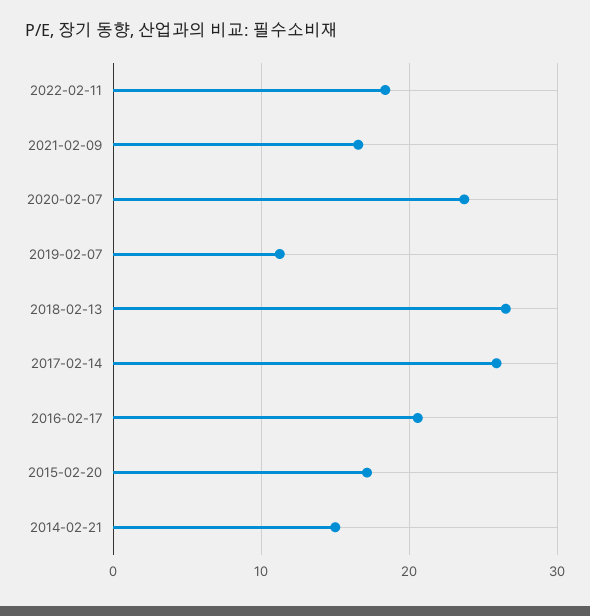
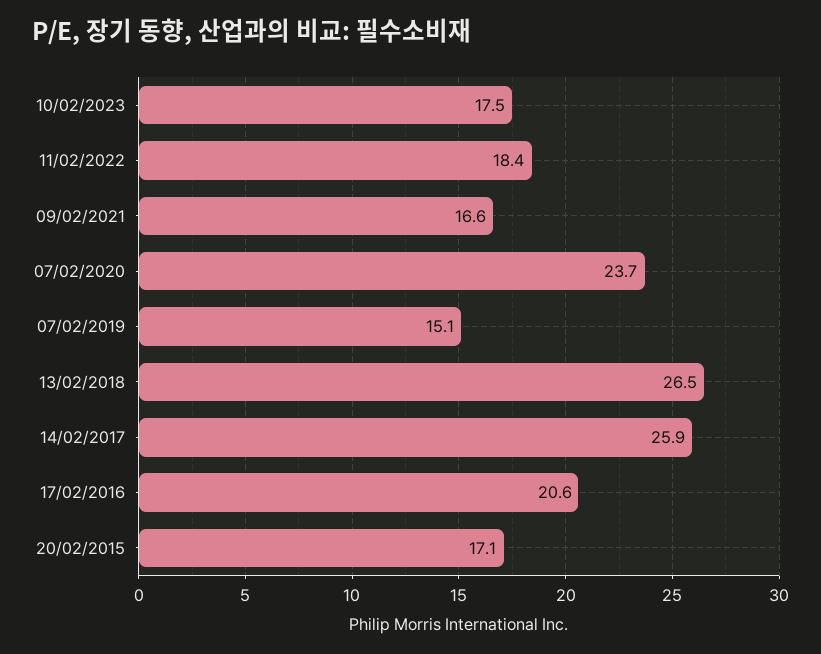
2019-02-07: 11 -> 15.1
2014-02-21: 15 -> none
10/02/2023: none -> 17.5

